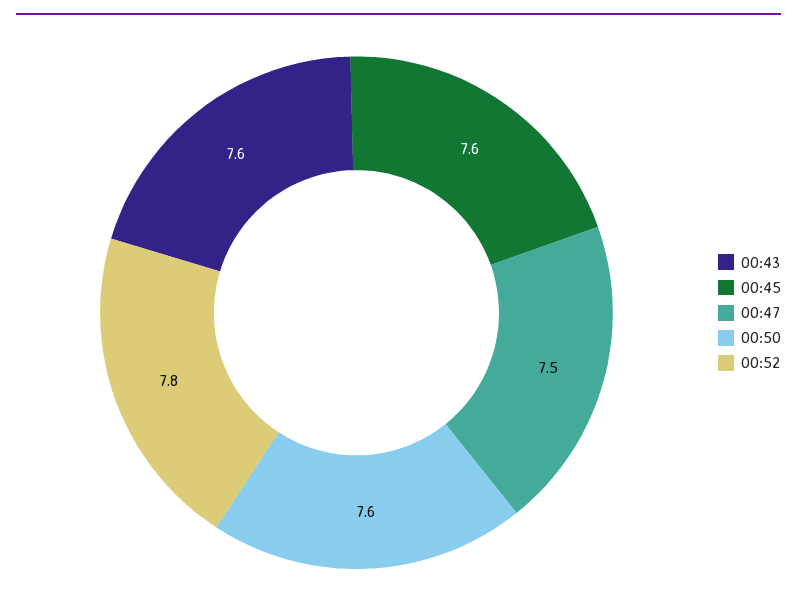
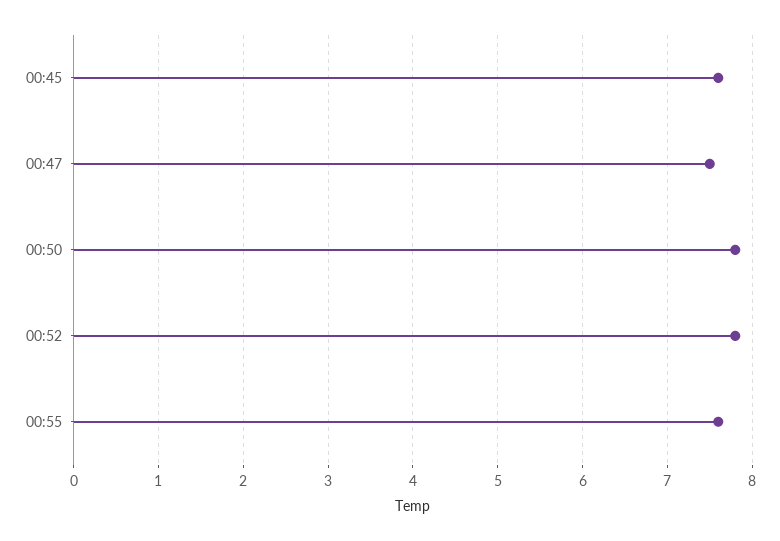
00:43: 7.6 -> none
00:50: 7.6 -> 7.8
00:55: none -> 7.6

